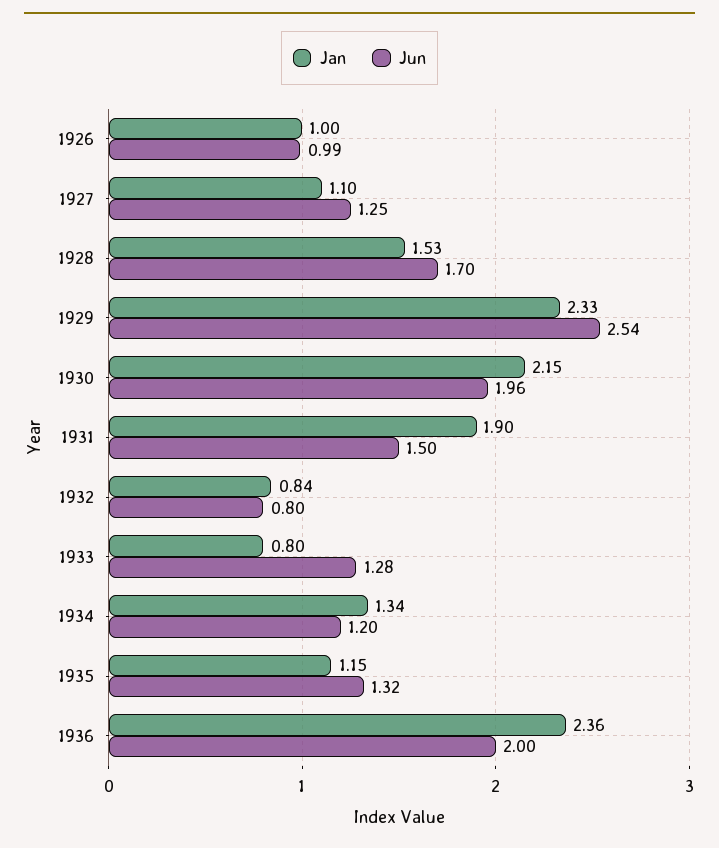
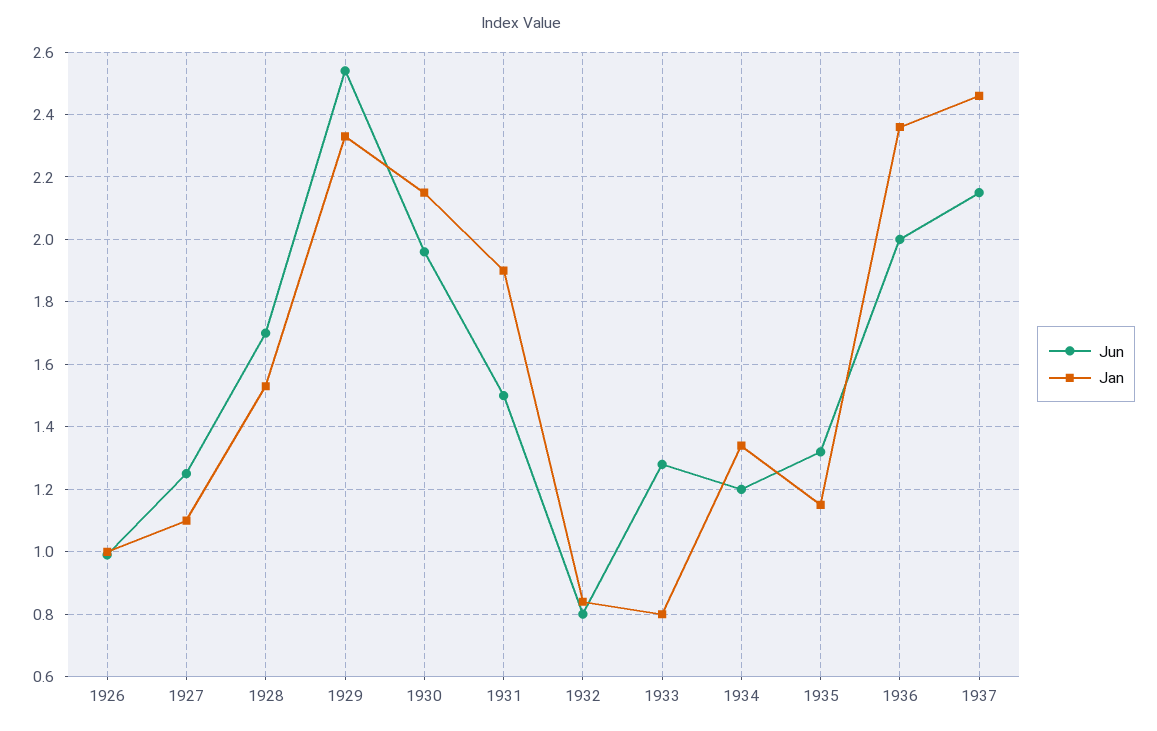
Jun, 1937: none -> 2.15
Jan, 1937: none -> 2.45

